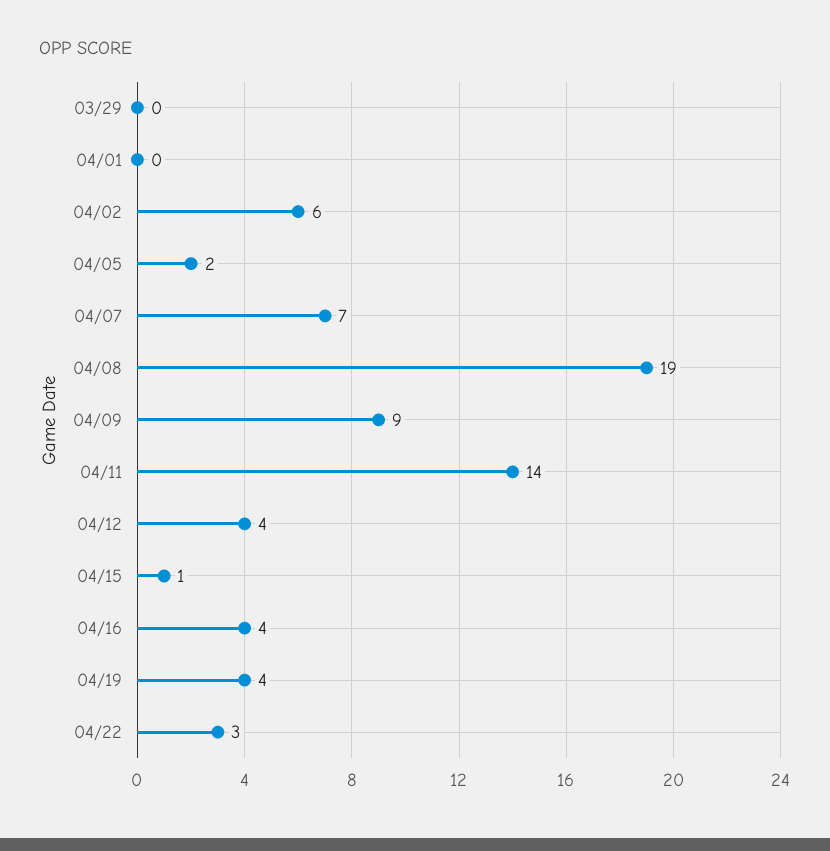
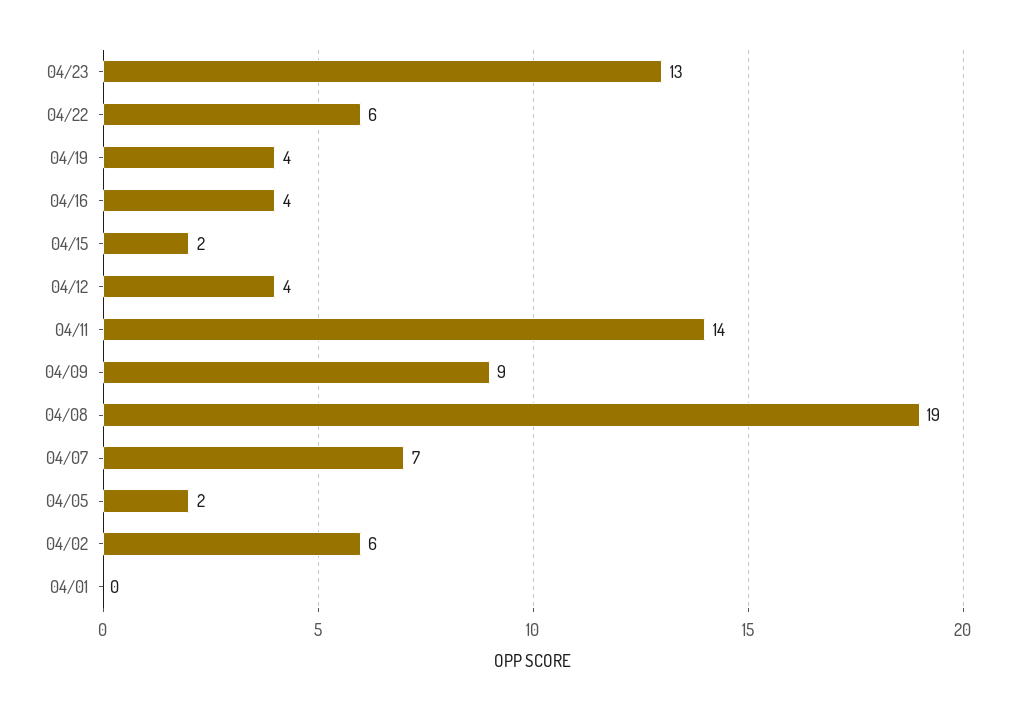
03/29: 0 -> none
04/15: 1 -> 2
04/22: 3 -> 6
04/23: none -> 13

